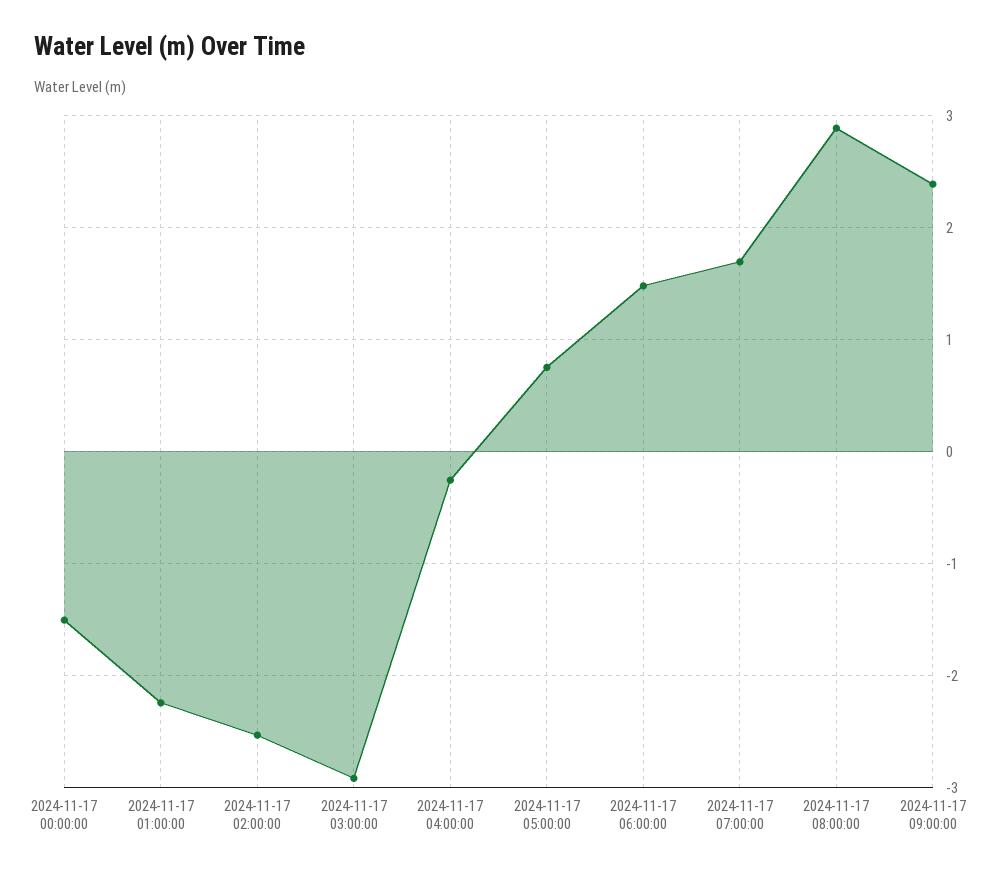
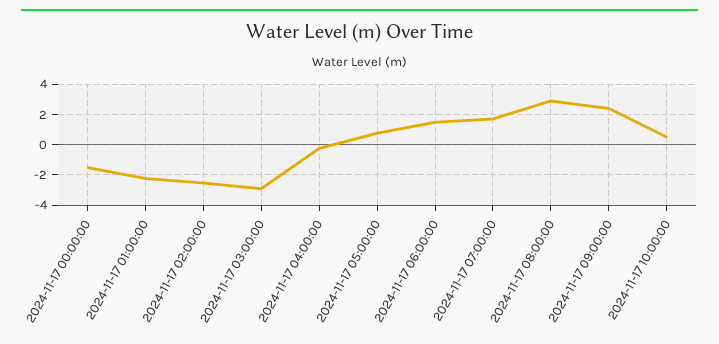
2024-11-17 10:00:00: none -> 0.5

